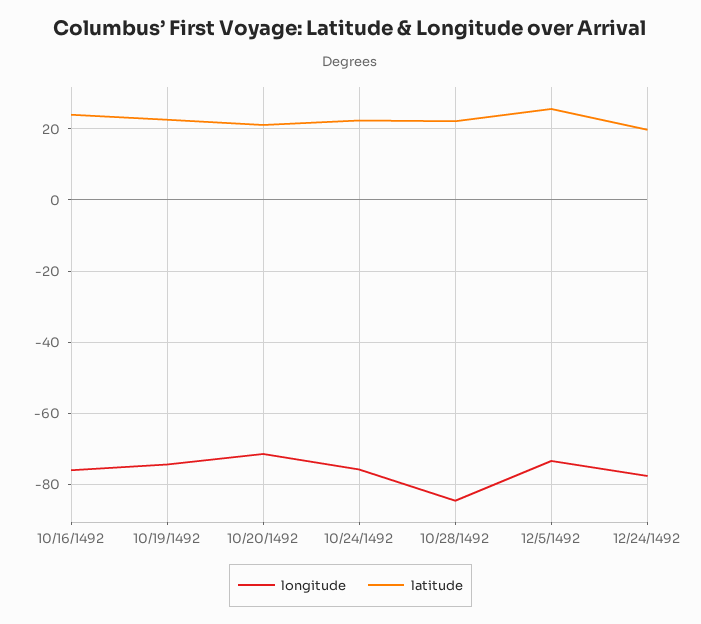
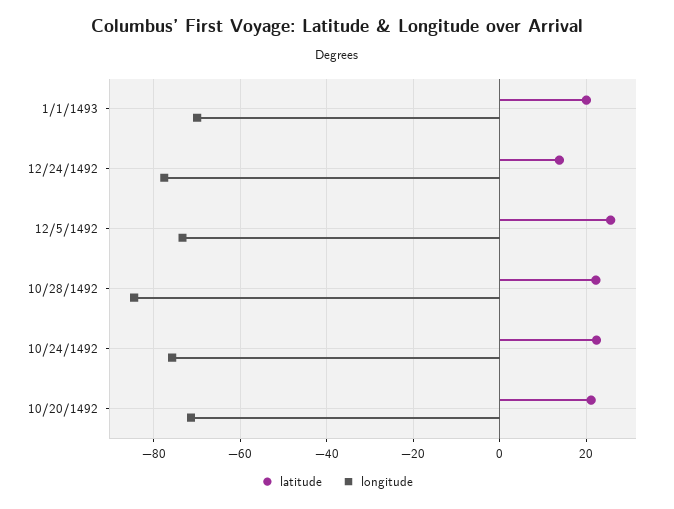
longitude, 10/16/1492: -76 -> none
latitude, 10/16/1492: 24 -> none
longitude, 10/19/1492: -74 -> none
latitude, 10/19/1492: 22 -> none
latitude, 12/24/1492: 20 -> 14
latitude, 1/1/1493: none -> 20
longitude, 1/1/1493: none -> -70

